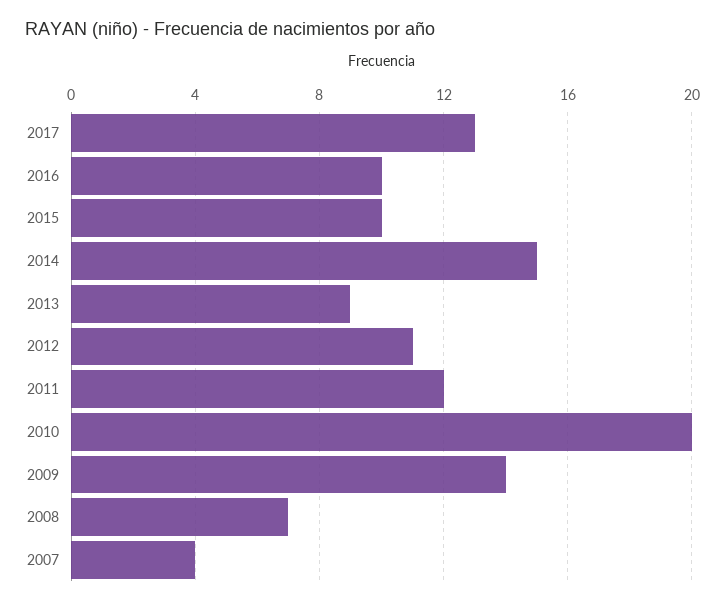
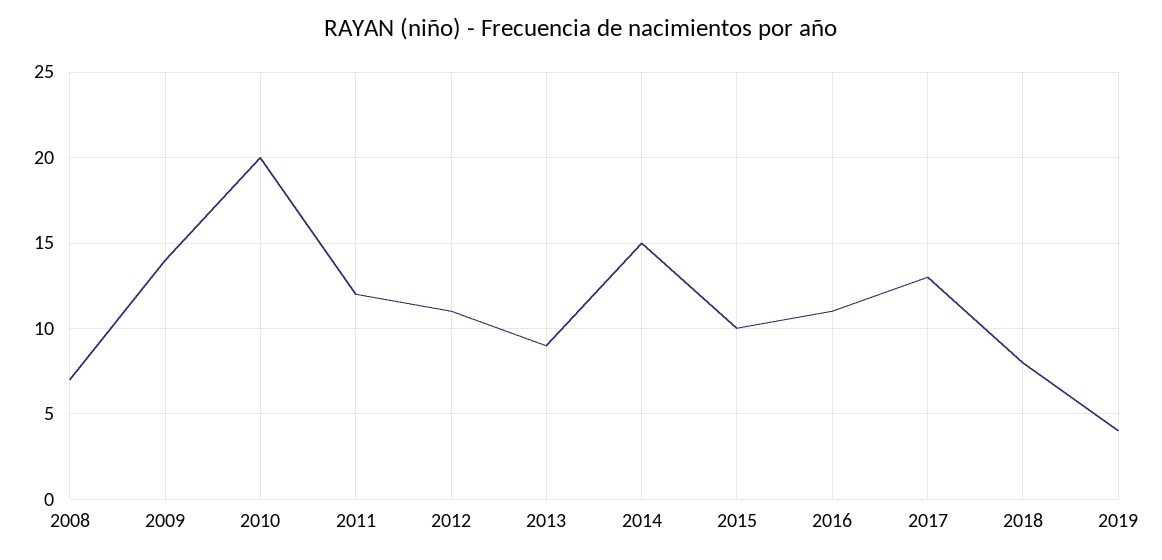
2016: 10 -> 11
2007: 4 -> none
2018: none -> 8
2019: none -> 4

